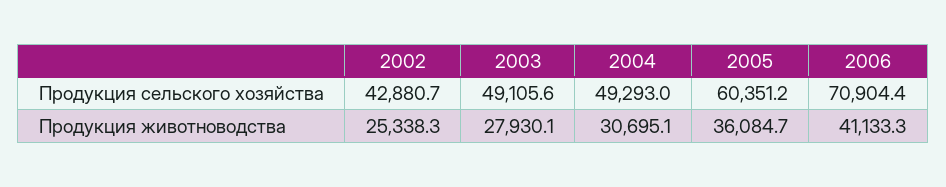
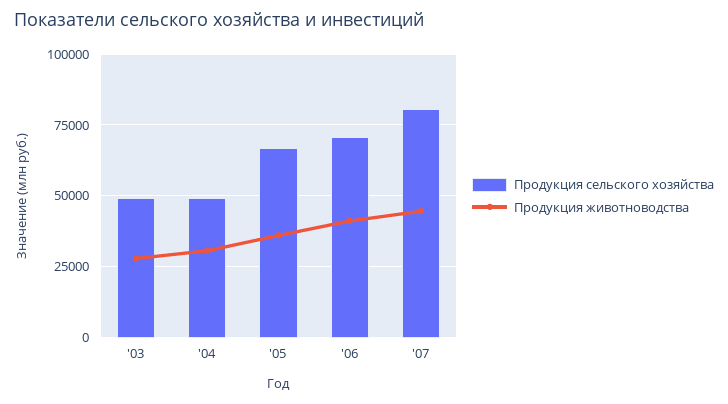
Продукция сельского хозяйства, 2002: 42880.7 -> none
Продукция сельского хозяйства, 2005: 60351.2 -> 67500
Продукция животноводства, 2002: 25338.3 -> none
Продукция сельского хозяйства, '07: none -> 80000
Продукция животноводства, '07: none -> 45000

